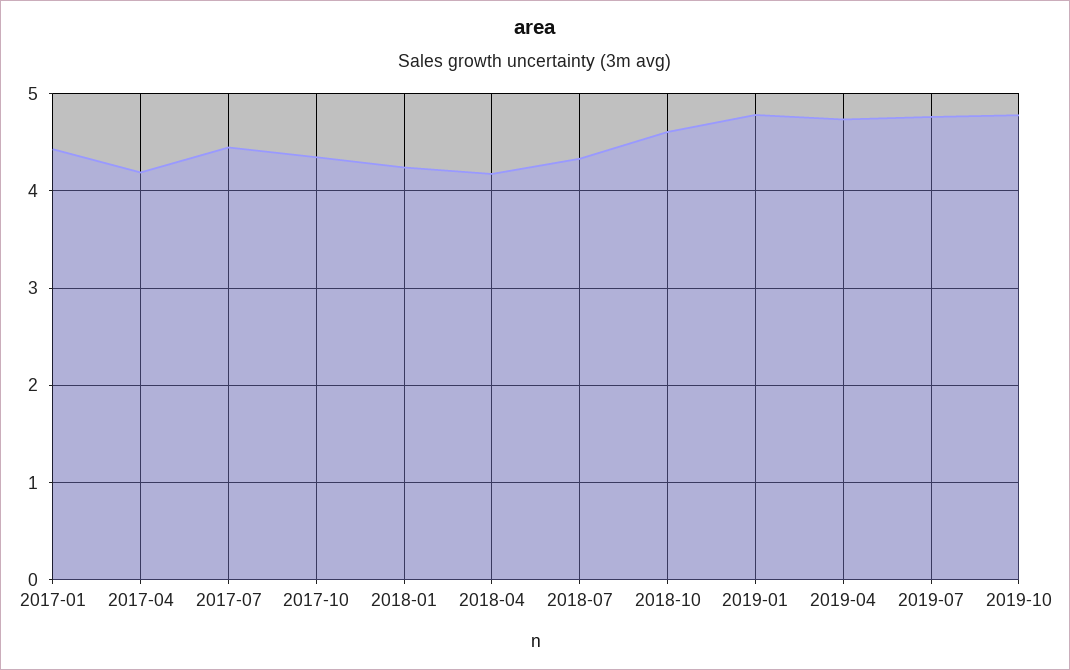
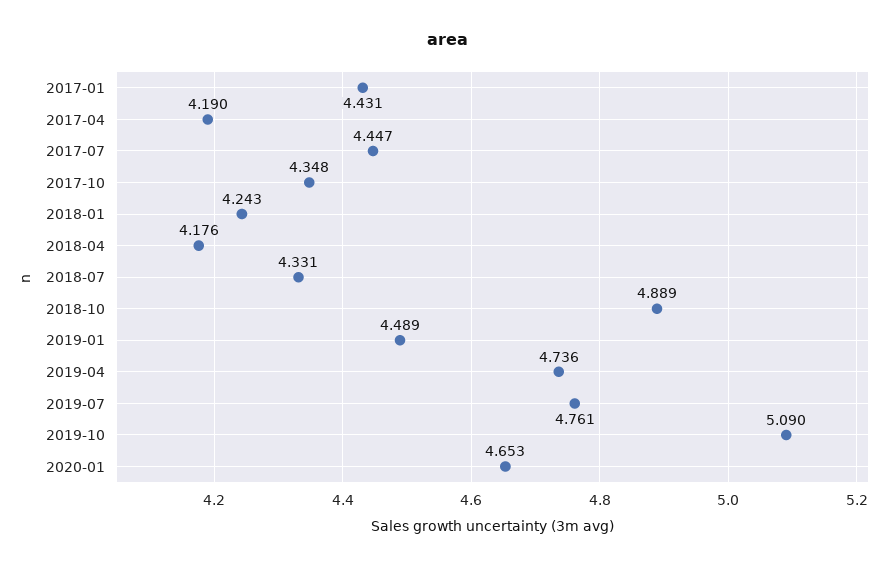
2018-10: 4.6 -> 4.889
2019-01: 4.8 -> 4.489
2019-10: 4.8 -> 5.09
2020-01: none -> 4.653

